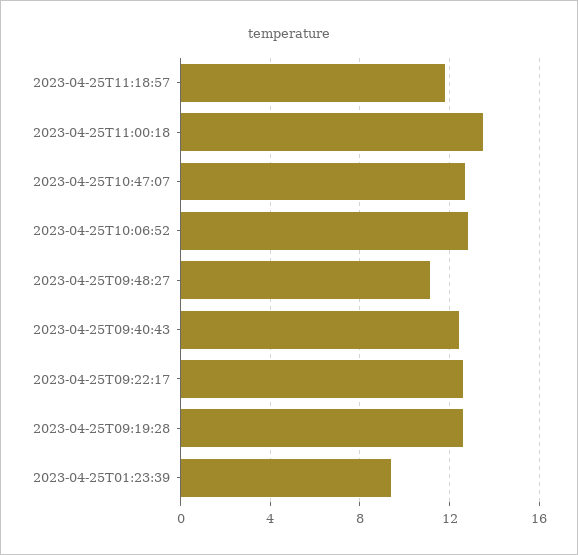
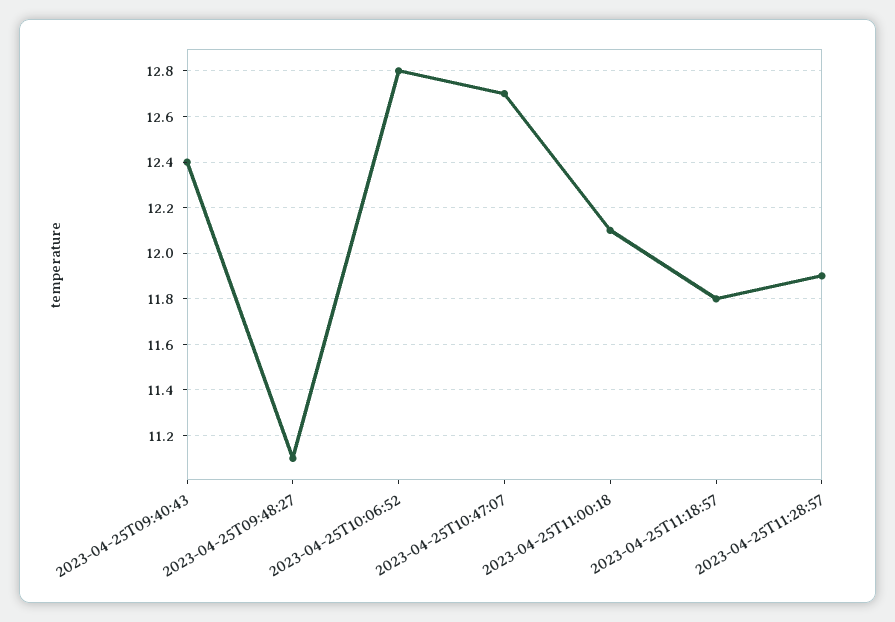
2023-04-25T11:00:18: 13.5 -> 12.1
2023-04-25T09:22:17: 12.5 -> none
2023-04-25T09:19:28: 12.5 -> none
2023-04-25T01:23:39: 9.5 -> none
2023-04-25T11:28:57: none -> 11.9

